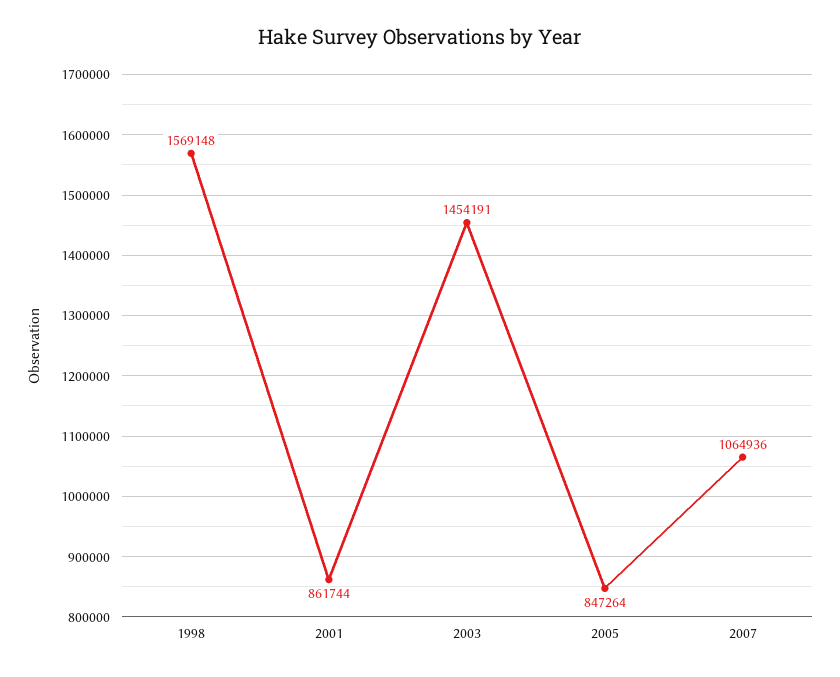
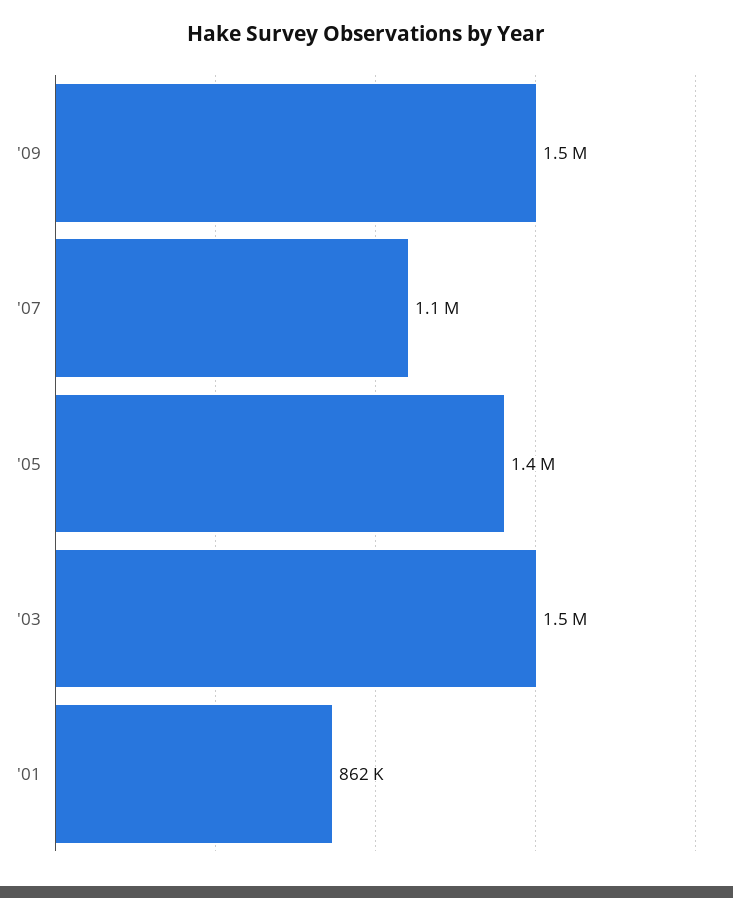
1998: 1569148 -> none
2005: 847264 -> 1400000
'09: none -> 1500000

